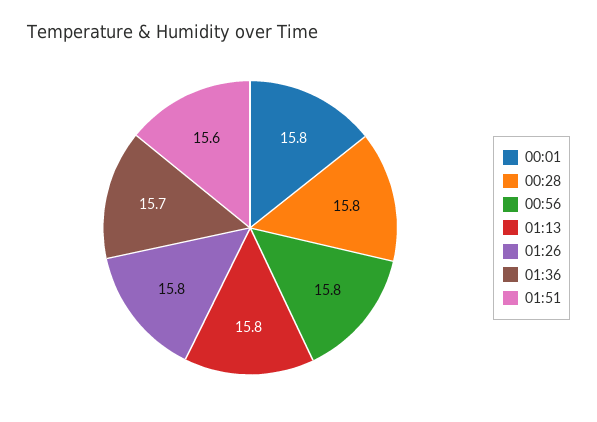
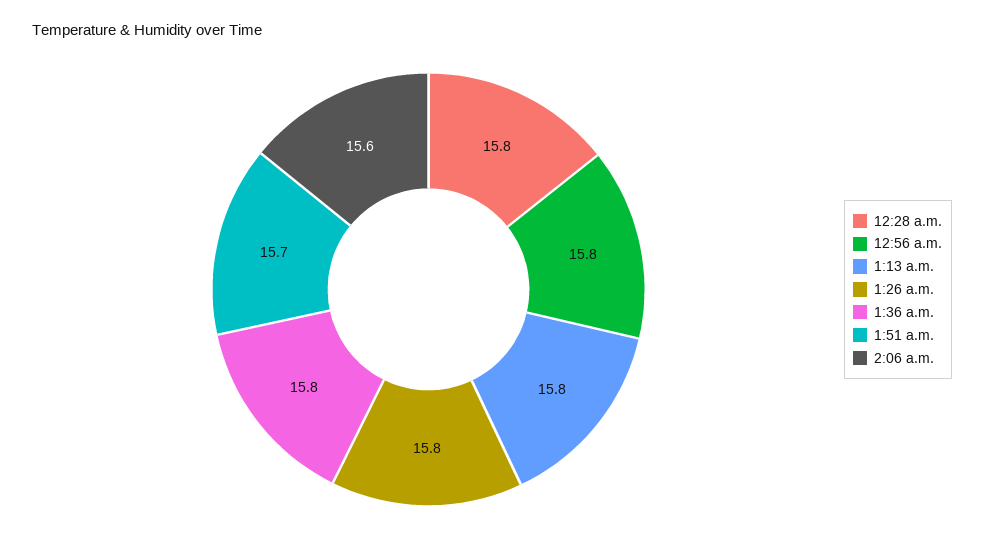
00:01: 15.8 -> none
01:36: 15.7 -> 15.8
01:51: 15.6 -> 15.7
2:06 a.m.: none -> 15.6

